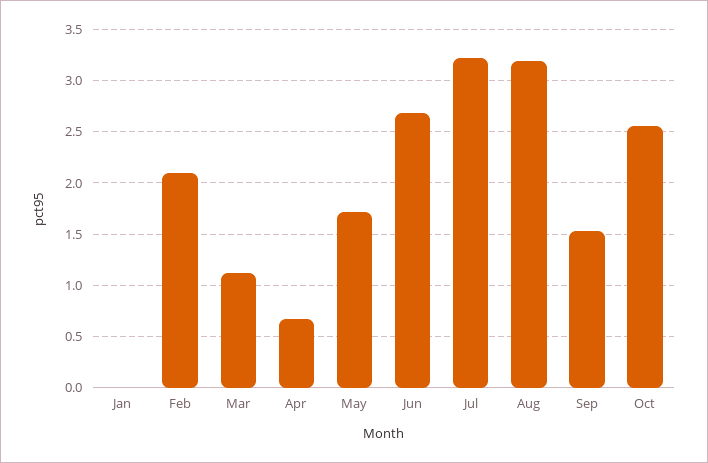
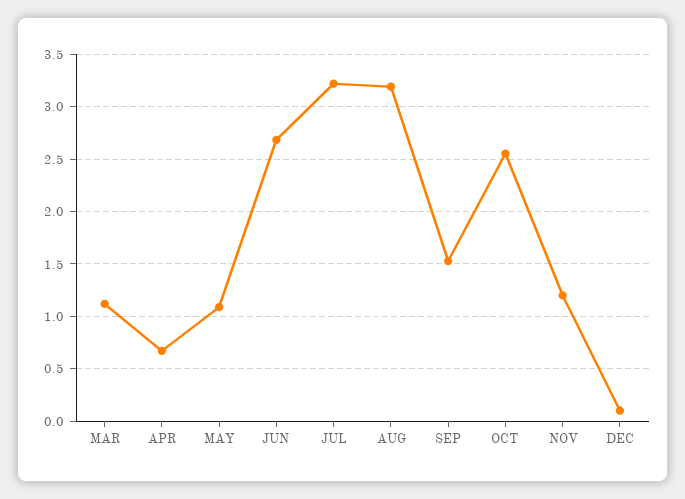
Jan: 0 -> none
Feb: 2.1 -> none
May: 1.7 -> 1.1
NOV: none -> 1.2
DEC: none -> 0.1

